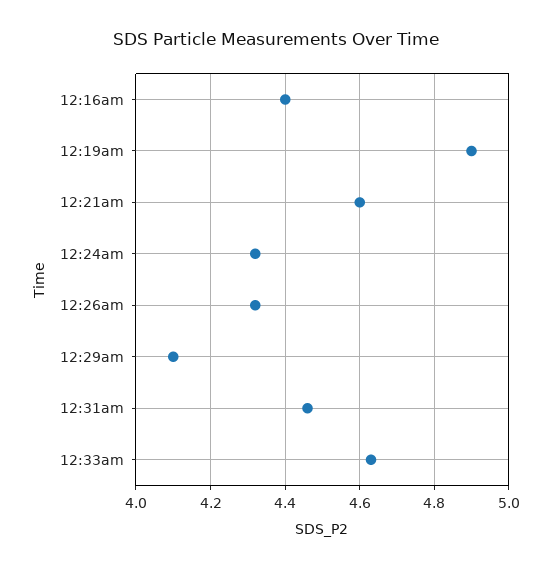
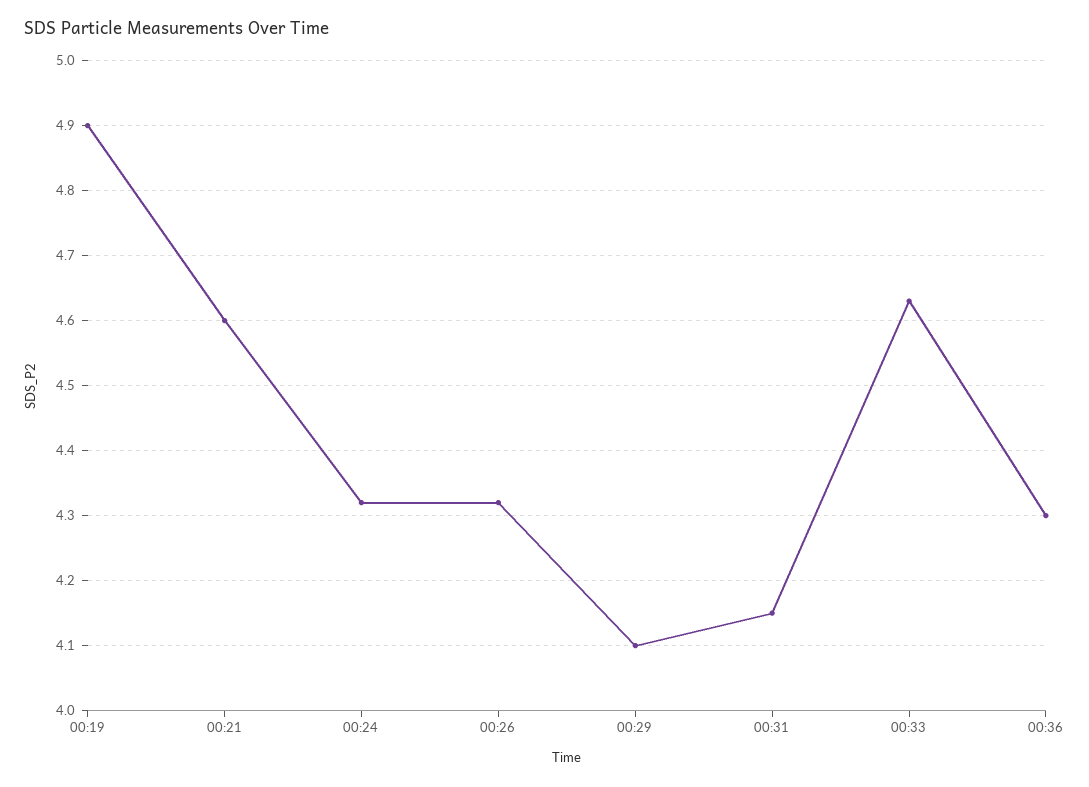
12:16am: 4.4 -> none
12:31am: 4.45 -> 4.15
00:36: none -> 4.3

